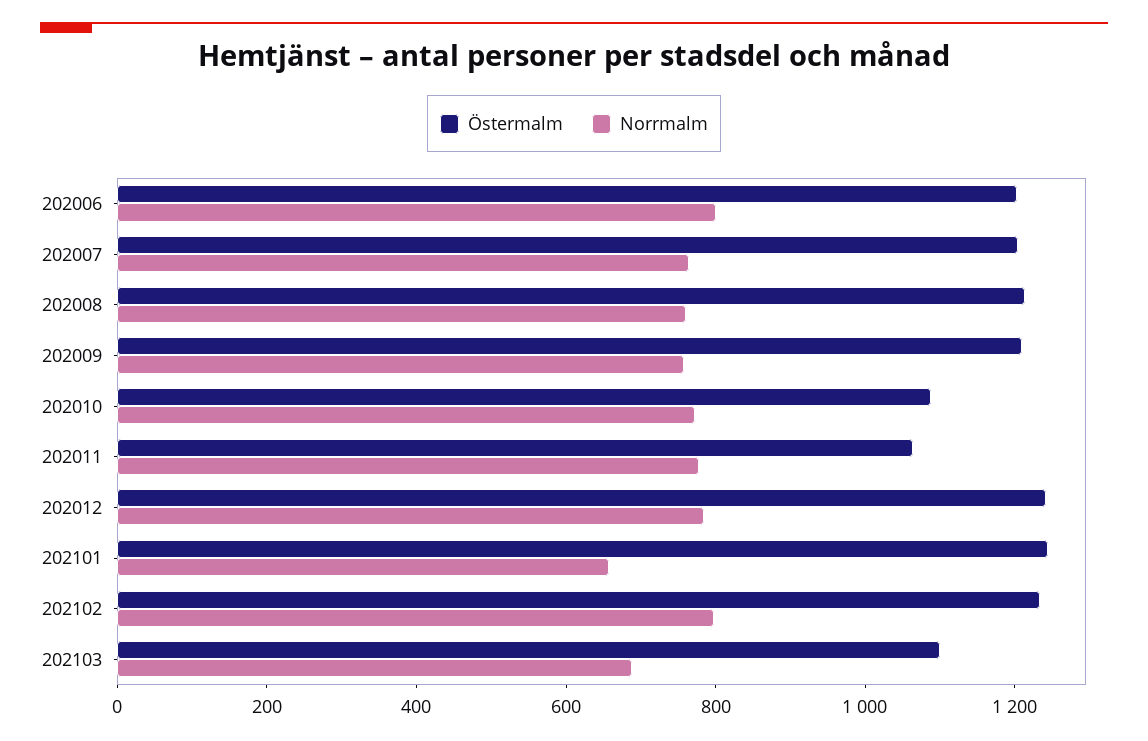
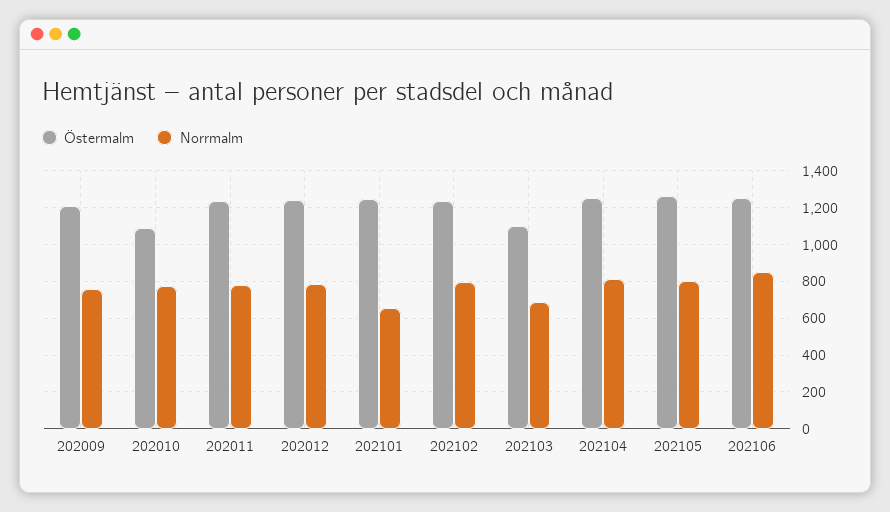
Östermalm, 202006: 1200 -> none
Norrmalm, 202006: 800 -> none
Östermalm, 202007: 1200 -> none
Norrmalm, 202007: 750 -> none
Östermalm, 202008: 1200 -> none
Norrmalm, 202008: 750 -> none
Östermalm, 202011: 1050 -> 1250
Östermalm, 202104: none -> 1250
Norrmalm, 202104: none -> 800
Östermalm, 202105: none -> 1250
Norrmalm, 202105: none -> 800
Östermalm, 202106: none -> 1250
Norrmalm, 202106: none -> 850

